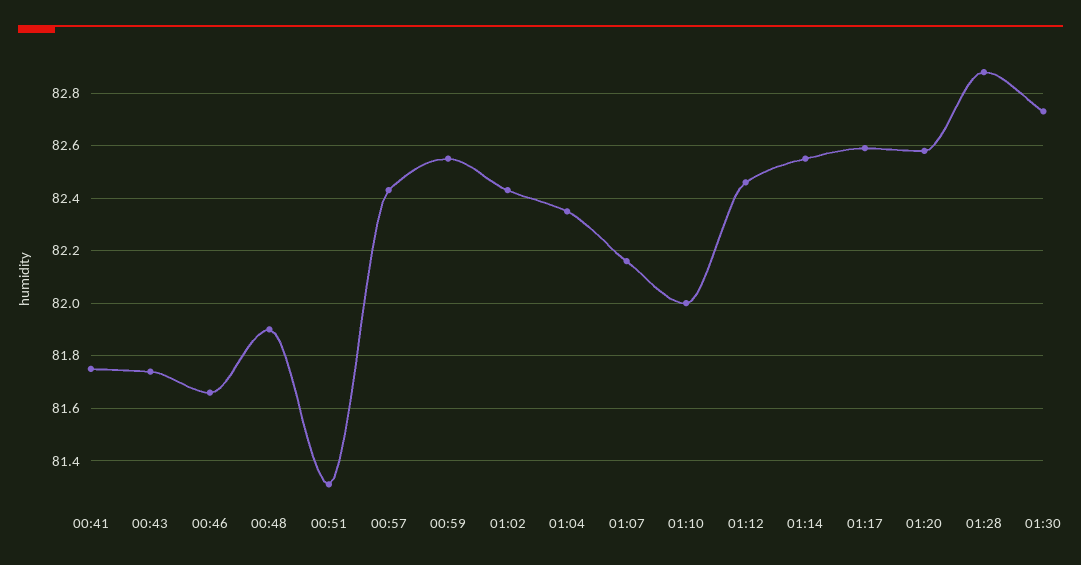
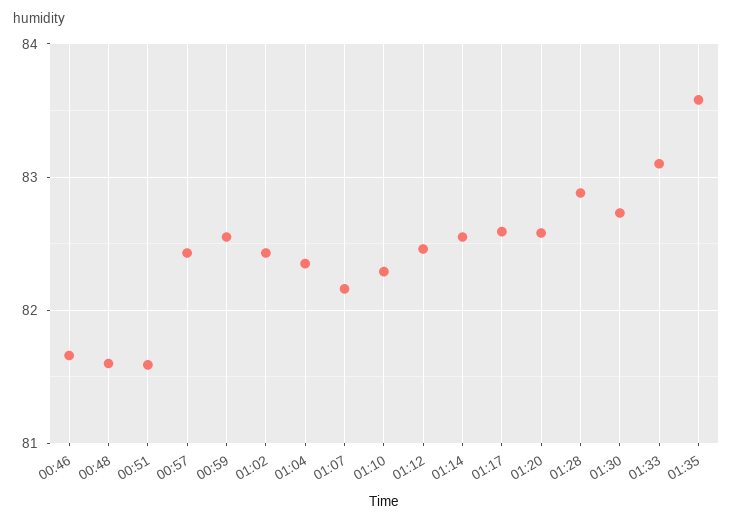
00:41: 81.75 -> none
00:43: 81.75 -> none
00:48: 81.9 -> 81.6
00:51: 81.3 -> 81.6
01:10: 82 -> 82.3
01:33: none -> 83.1
01:35: none -> 83.6

